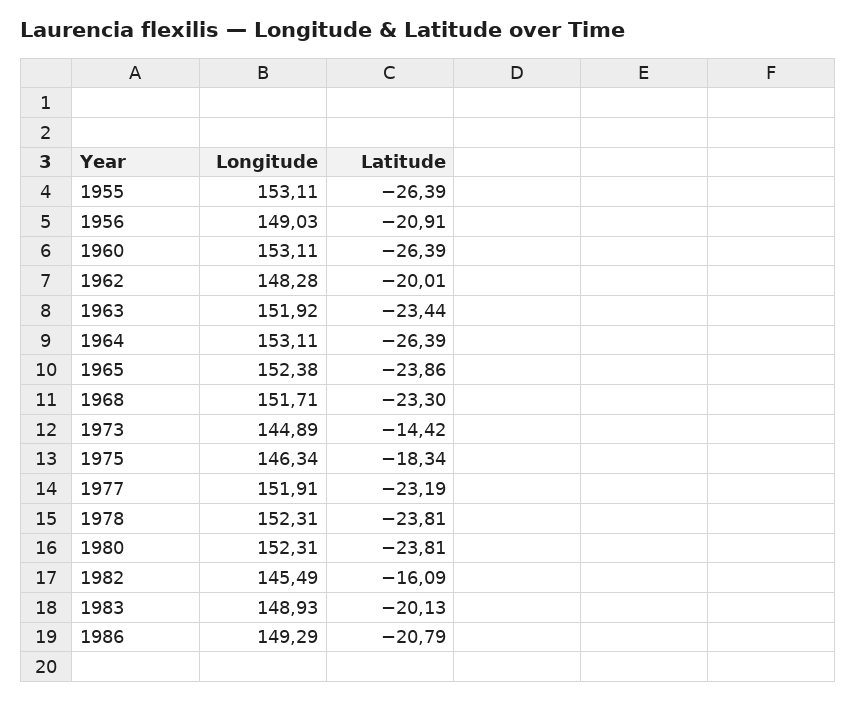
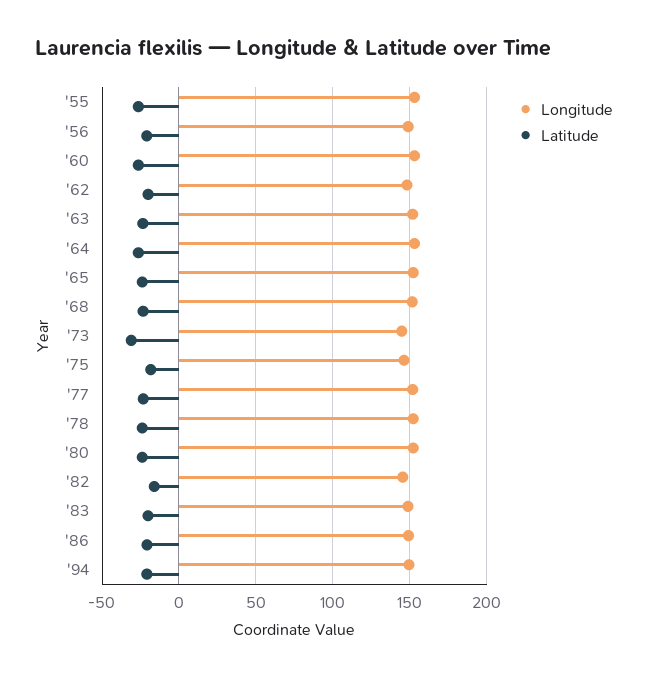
Latitude, 1973: -14.42 -> -30
Longitude, '94: none -> 150
Latitude, '94: none -> -20

